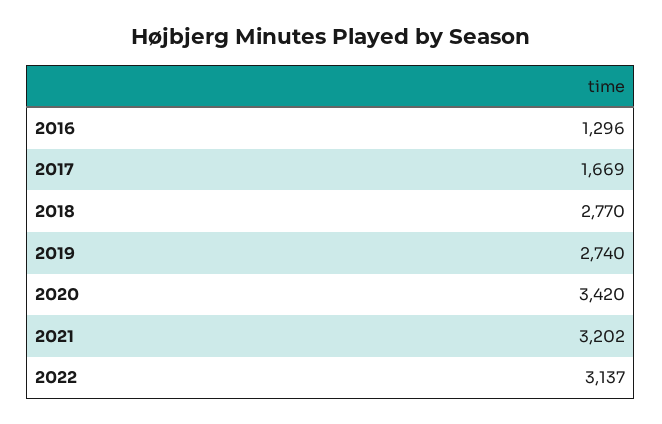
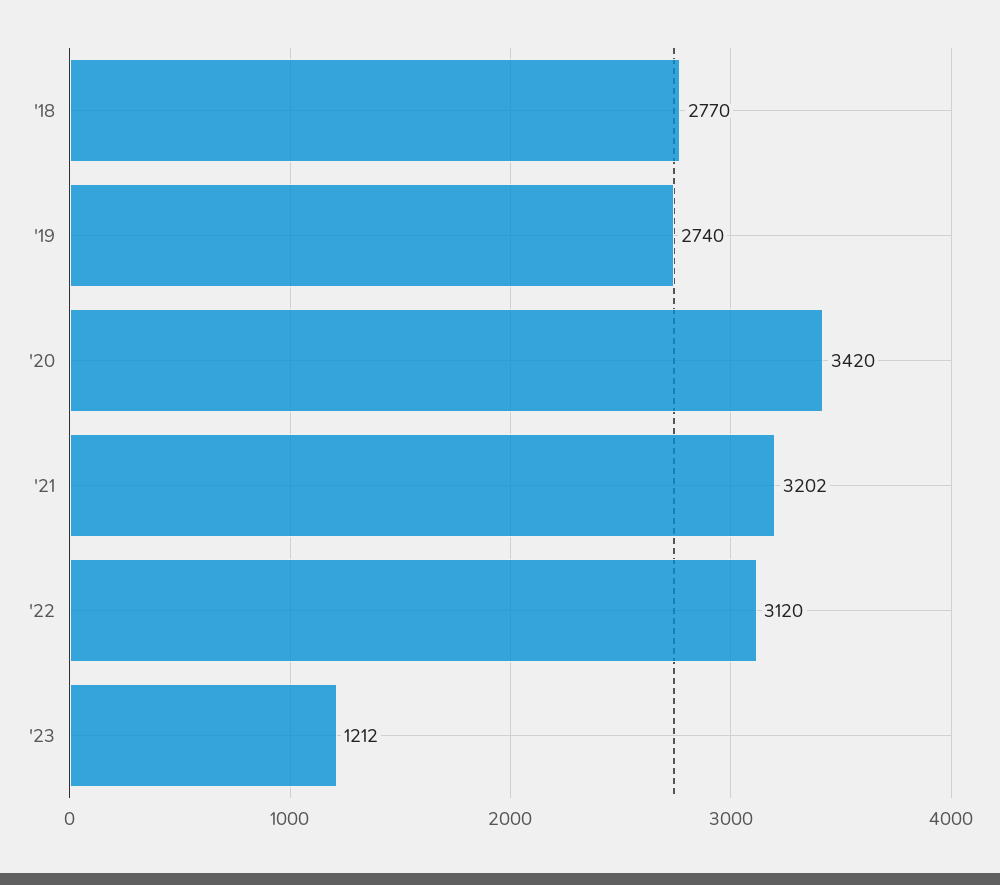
2016: 1296 -> none
2017: 1669 -> none
2022: 3137 -> 3120
'23: none -> 1212

